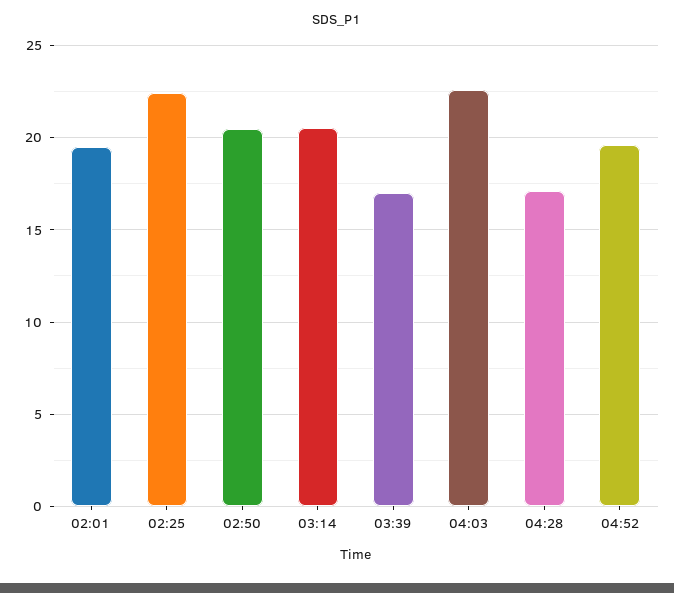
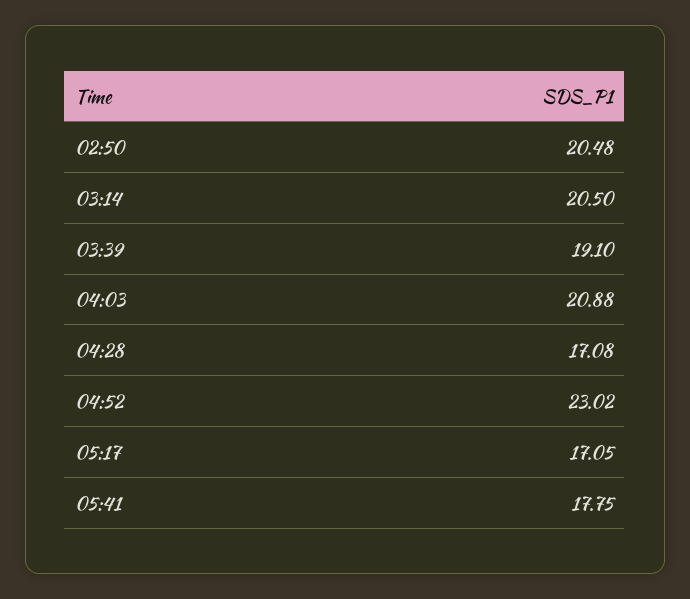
02:01: 19.5 -> none
02:25: 22.5 -> none
03:39: 17 -> 19.1
04:03: 22.5 -> 20.88
04:52: 19.5 -> 23.02
05:17: none -> 17.05
05:41: none -> 17.75

